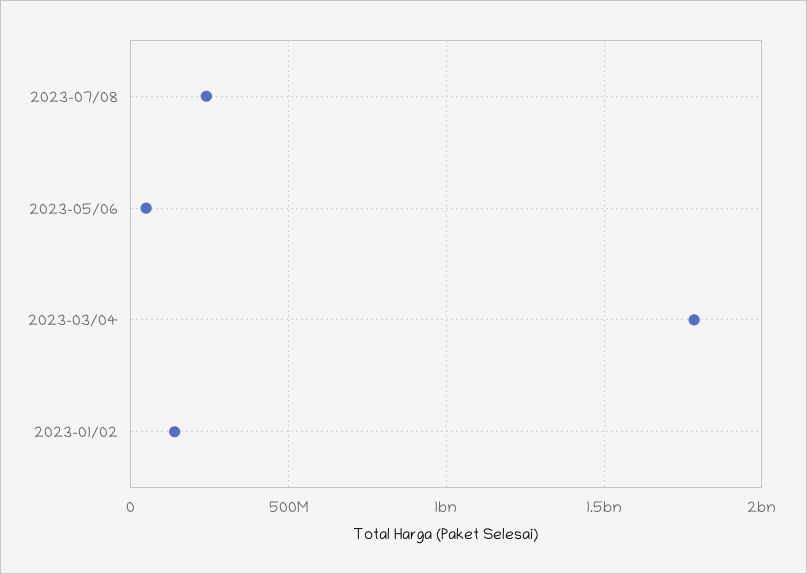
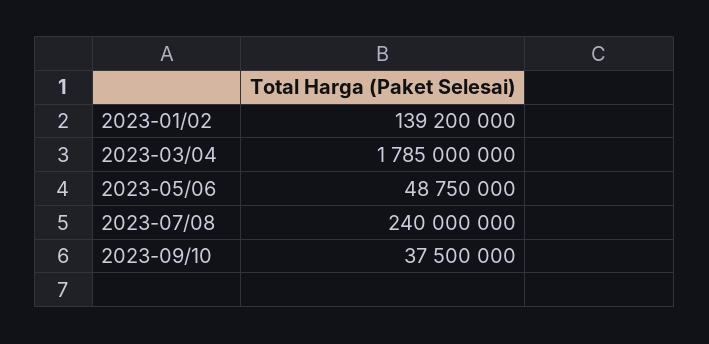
2023-09/10: none -> 37500000

